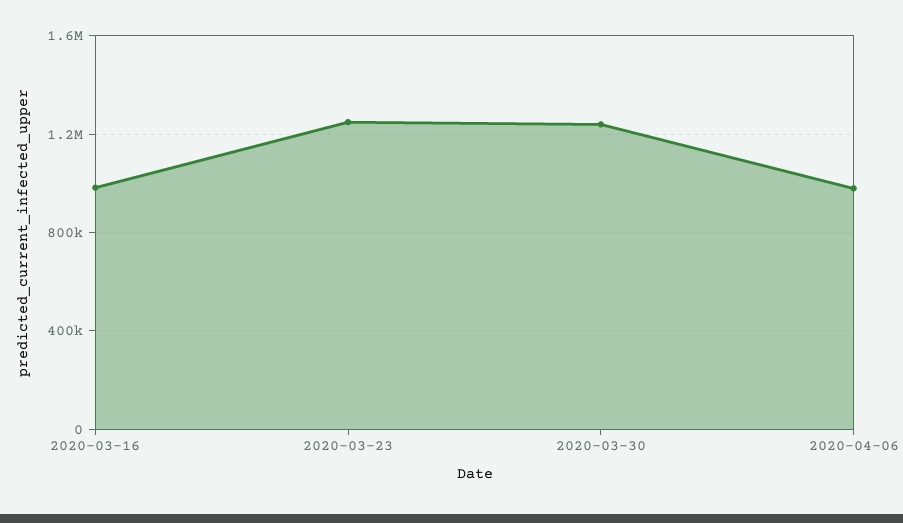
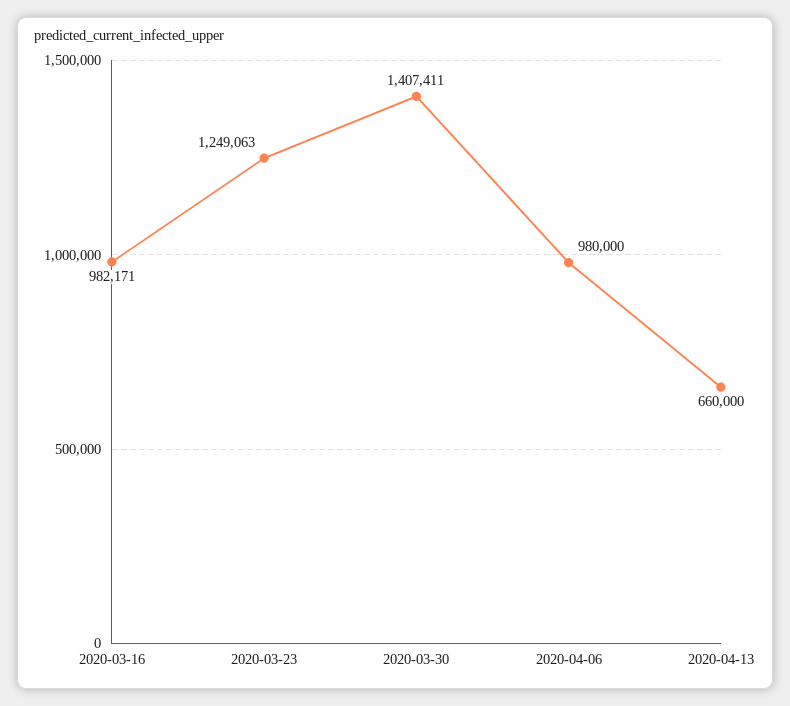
2020-03-30: 1250000 -> 1407411
2020-04-13: none -> 660000

